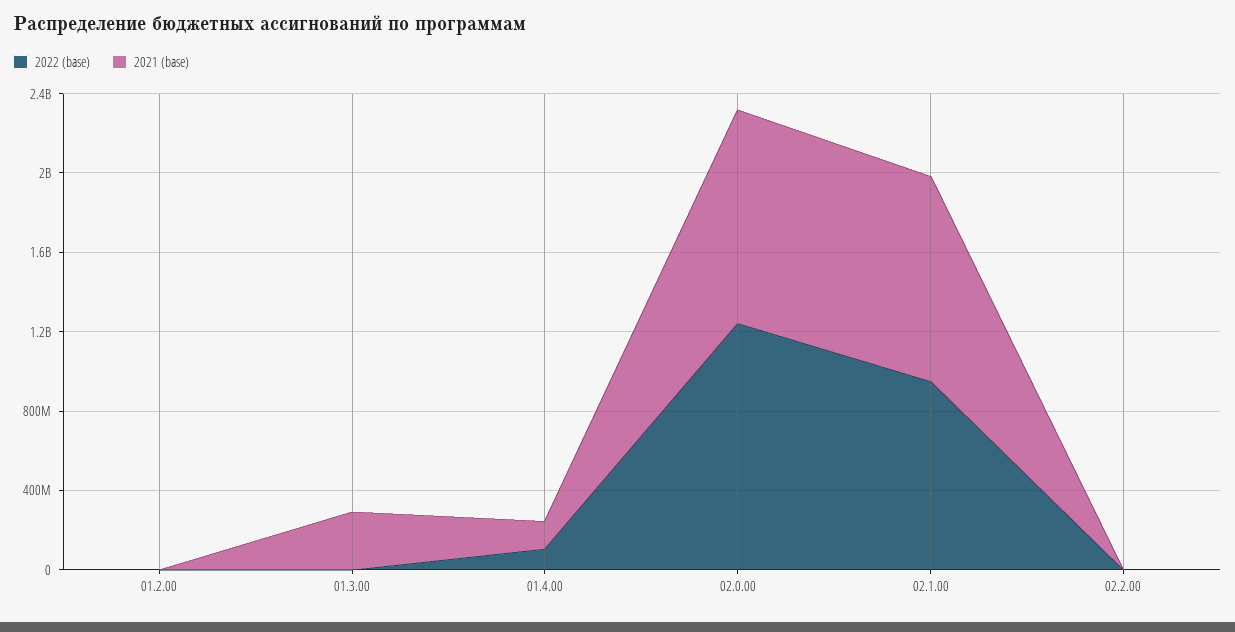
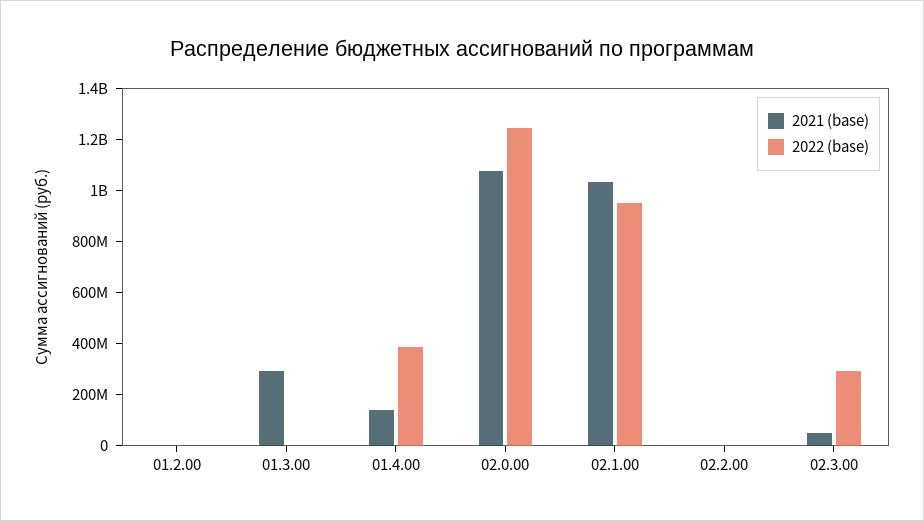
2022 (base), 01.4.00: 100000000 -> 400000000
2021 (base), 02.3.00: none -> 50000000
2022 (base), 02.3.00: none -> 300000000

